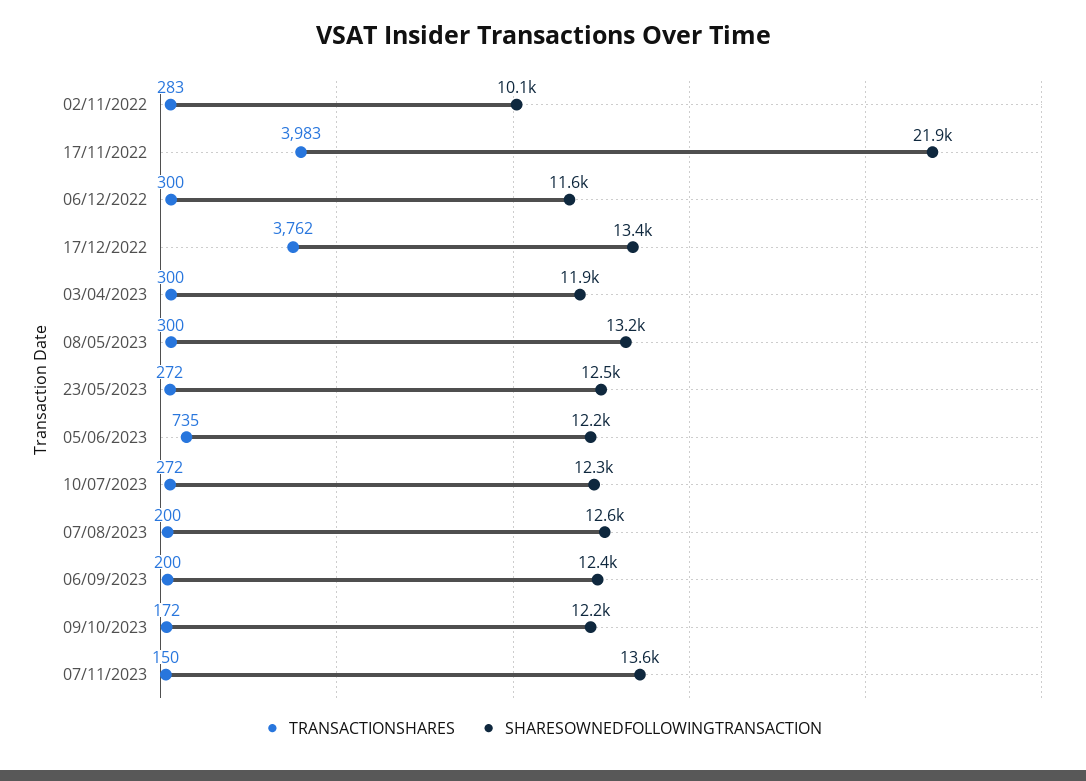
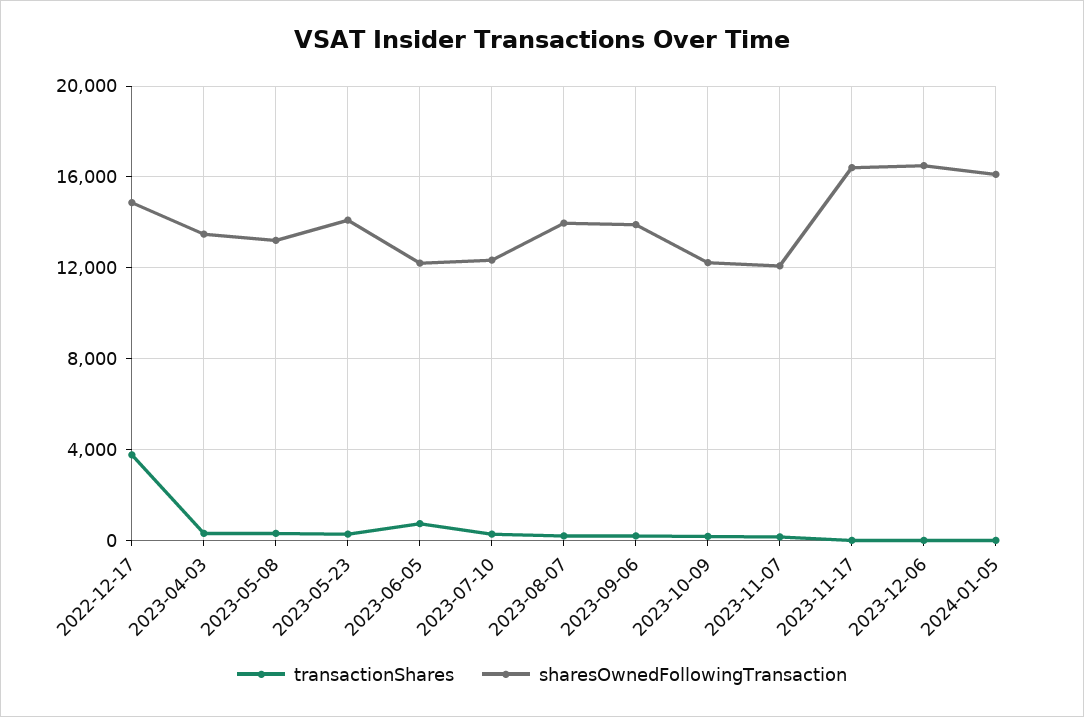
TRANSACTIONSHARES, 02/11/2022: 283 -> none
SHARESOWNEDFOLLOWINGTRANSACTION, 02/11/2022: 10100 -> none
TRANSACTIONSHARES, 17/11/2022: 3983 -> none
SHARESOWNEDFOLLOWINGTRANSACTION, 17/11/2022: 21900 -> none
TRANSACTIONSHARES, 06/12/2022: 300 -> none
SHARESOWNEDFOLLOWINGTRANSACTION, 06/12/2022: 11600 -> none
SHARESOWNEDFOLLOWINGTRANSACTION, 17/12/2022: 13400 -> 15000
SHARESOWNEDFOLLOWINGTRANSACTION, 03/04/2023: 11900 -> 13500
SHARESOWNEDFOLLOWINGTRANSACTION, 23/05/2023: 12500 -> 14000
SHARESOWNEDFOLLOWINGTRANSACTION, 07/08/2023: 12600 -> 14000
SHARESOWNEDFOLLOWINGTRANSACTION, 06/09/2023: 12400 -> 14000
SHARESOWNEDFOLLOWINGTRANSACTION, 07/11/2023: 13600 -> 12000
TRANSACTIONSHARES, 2023-11-17: none -> 0
SHARESOWNEDFOLLOWINGTRANSACTION, 2023-11-17: none -> 16500
TRANSACTIONSHARES, 2023-12-06: none -> 0
SHARESOWNEDFOLLOWINGTRANSACTION, 2023-12-06: none -> 16500
TRANSACTIONSHARES, 2024-01-05: none -> 0
SHARESOWNEDFOLLOWINGTRANSACTION, 2024-01-05: none -> 16000

